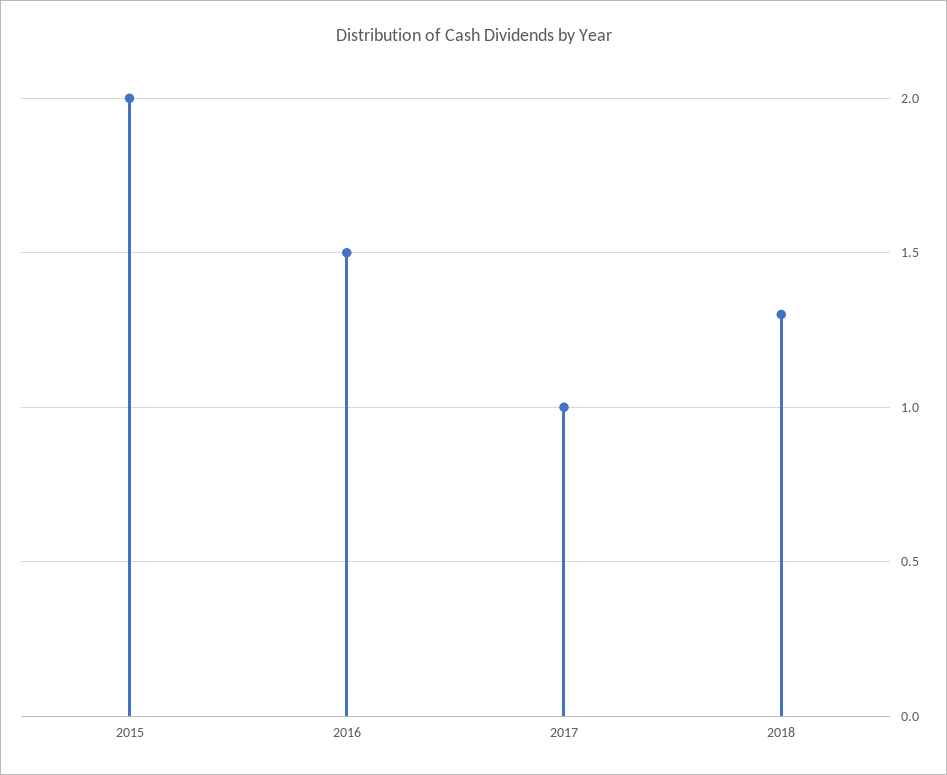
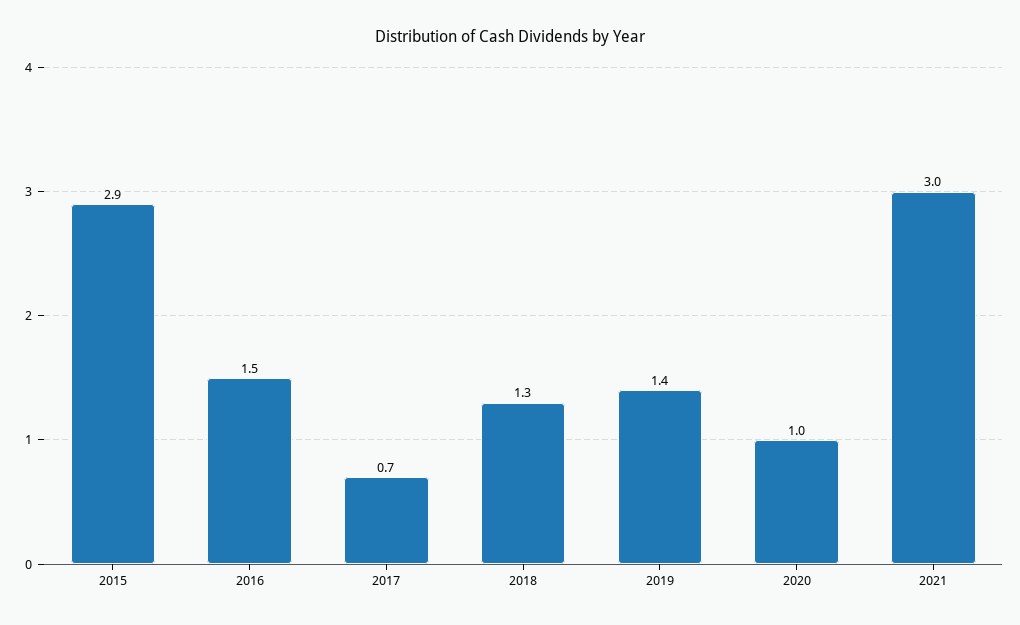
2015: 2 -> 2.9
2017: 1 -> 0.7
2019: none -> 1.4
2020: none -> 1
2021: none -> 3

